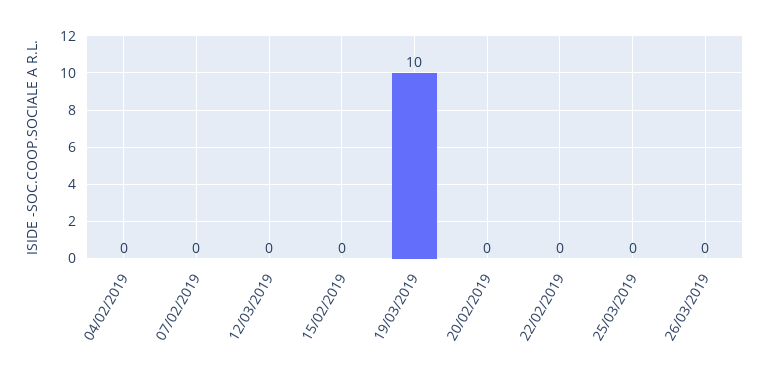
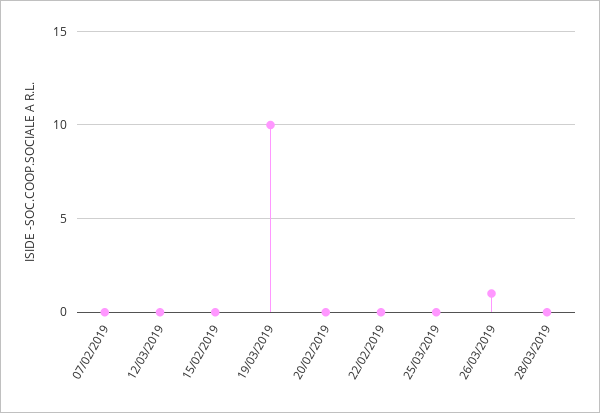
04/02/2019: 0 -> none
26/03/2019: 0 -> 1
28/03/2019: none -> 0

